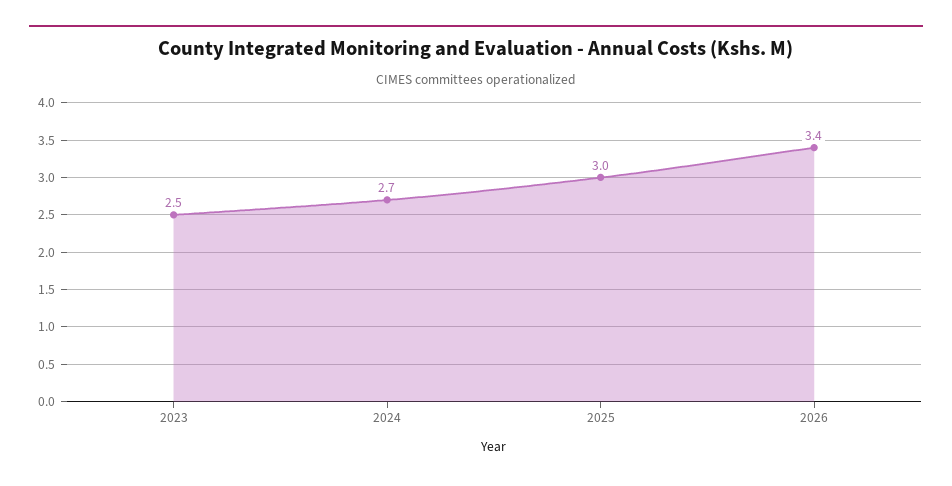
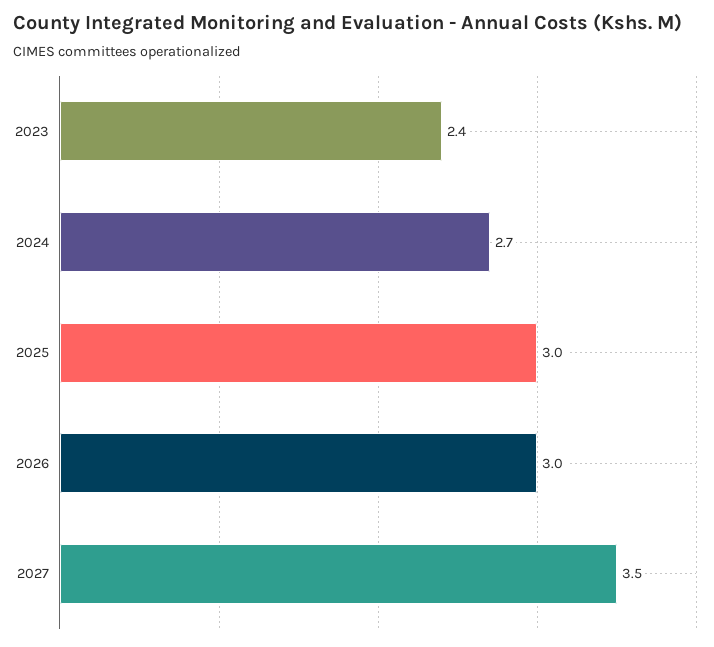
2023: 2.5 -> 2.4
2026: 3.4 -> 3
2027: none -> 3.5

